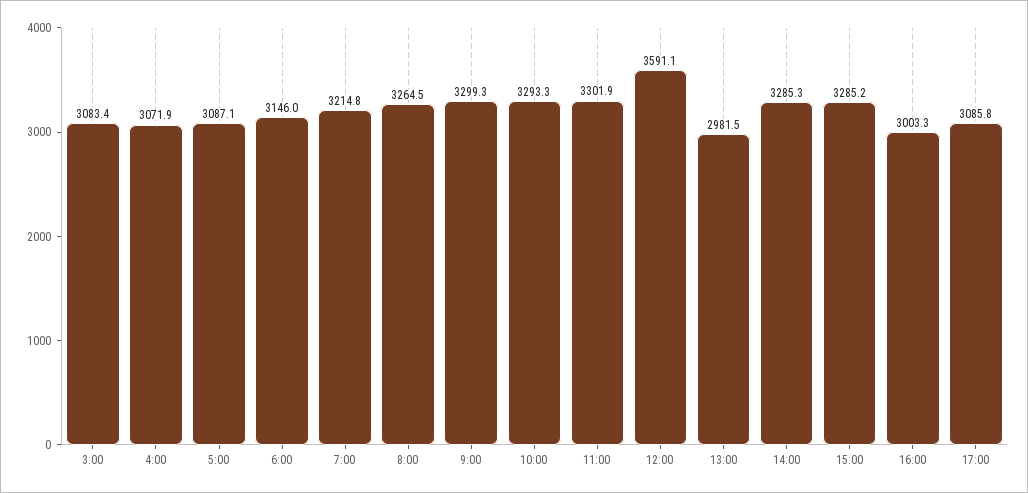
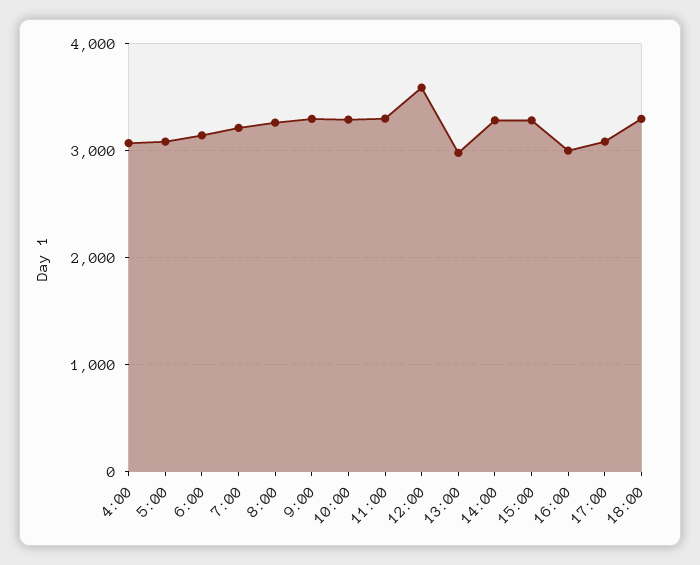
3:00: 3083.4 -> none
18:00: none -> 3300

